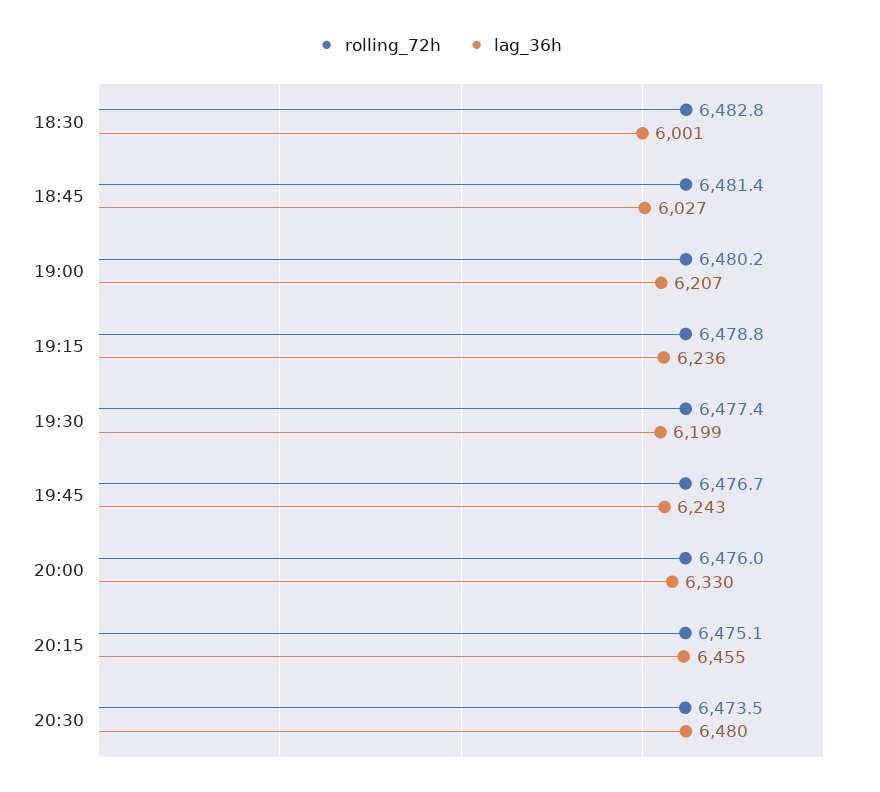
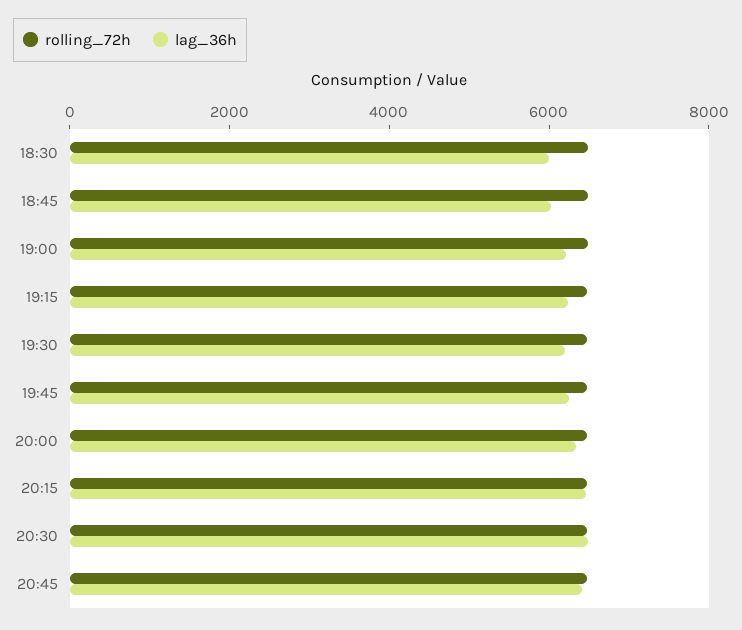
rolling_72h, 20:45: none -> 6500
lag_36h, 20:45: none -> 6500

